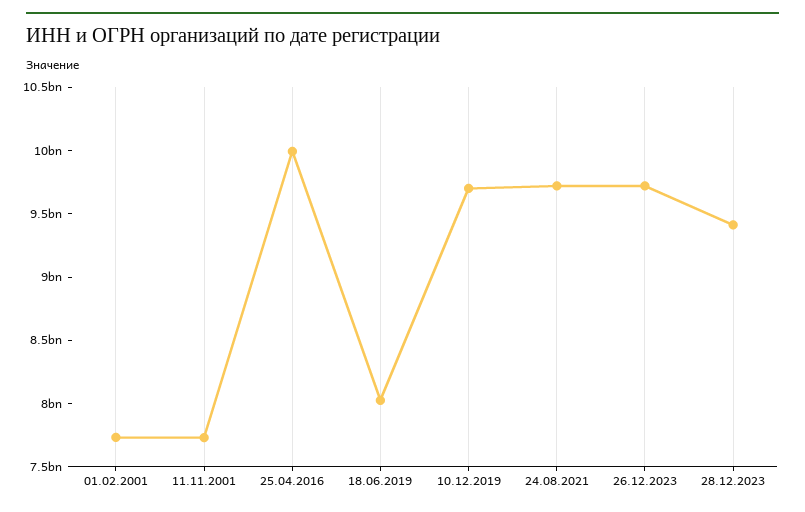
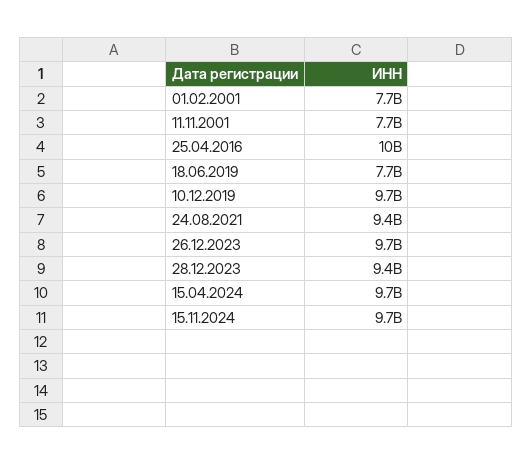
18.06.2019: 8000000000 -> 7700000000
24.08.2021: 9700000000 -> 9400000000
15.04.2024: none -> 9700000000
15.11.2024: none -> 9700000000

